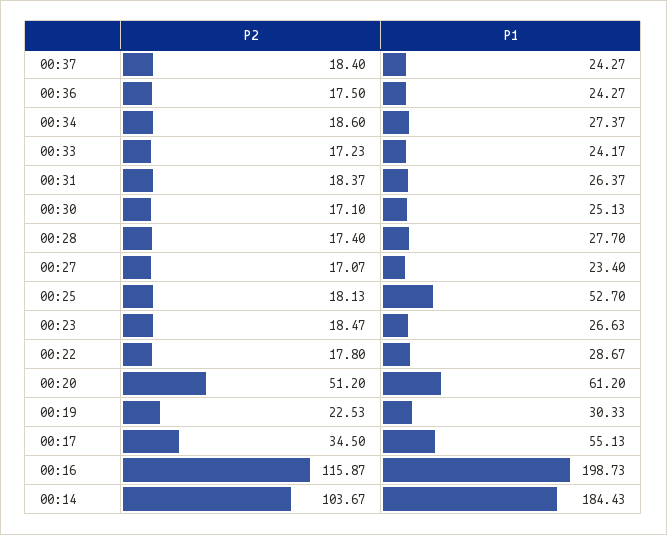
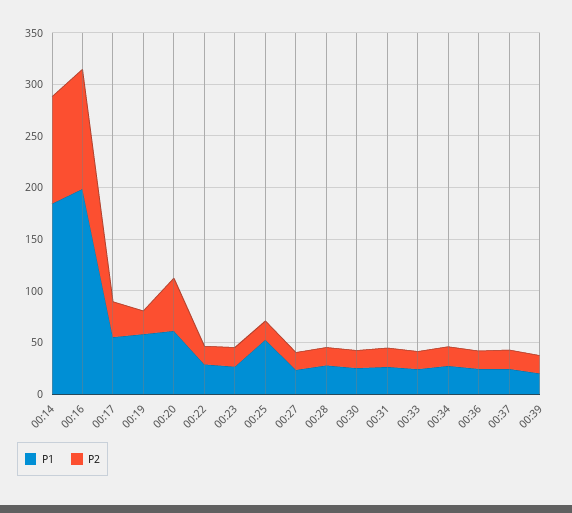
P1, 00:19: 30.33 -> 60
P1, 00:39: none -> 20
P2, 00:39: none -> 20

